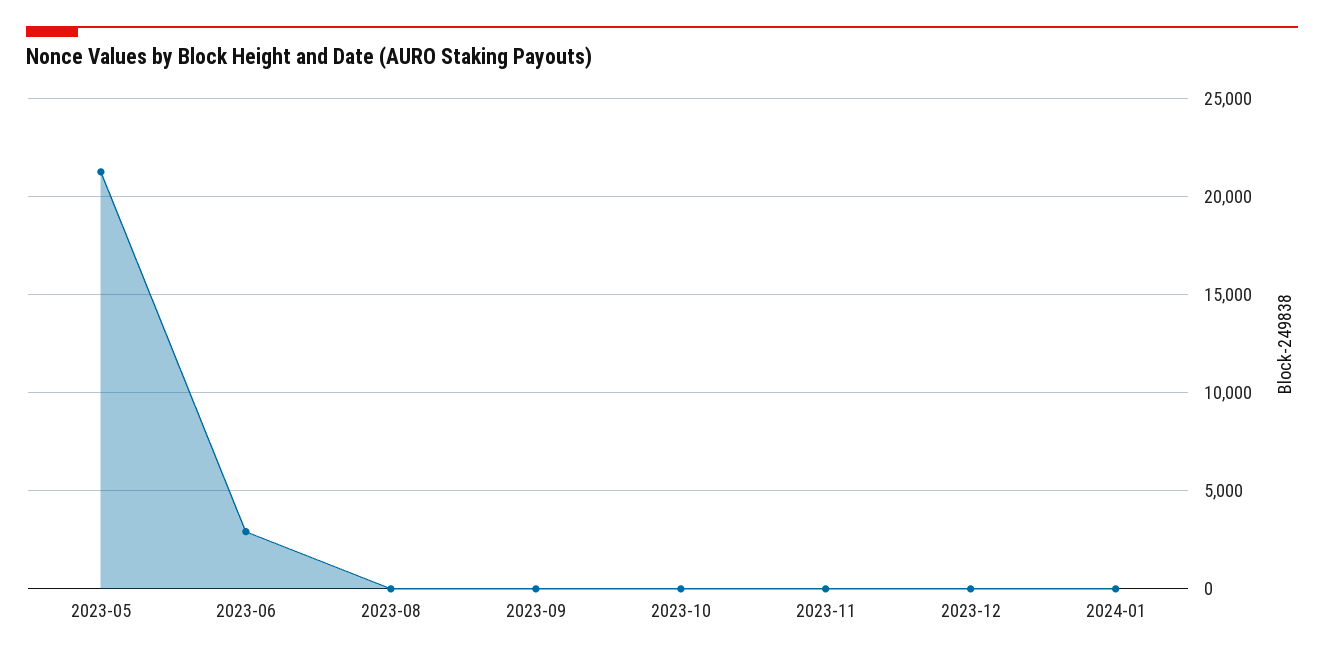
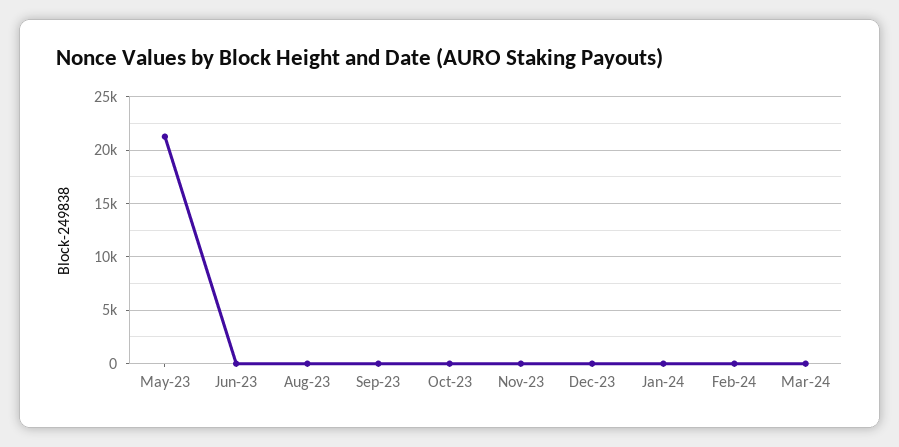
2023-06: 3000 -> 0
Feb-24: none -> 0
Mar-24: none -> 0

